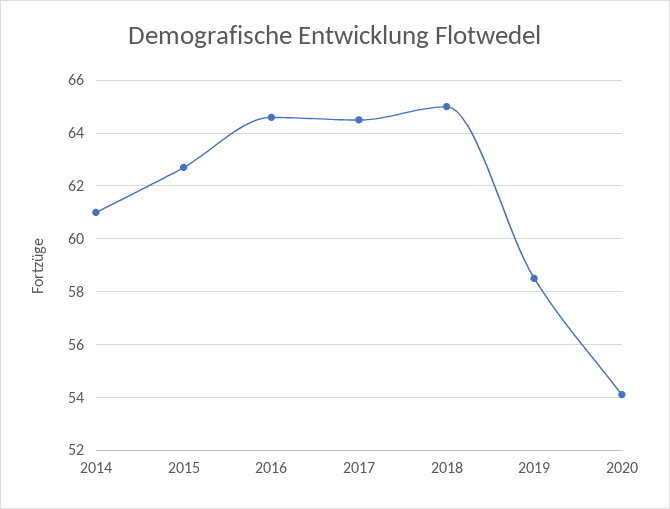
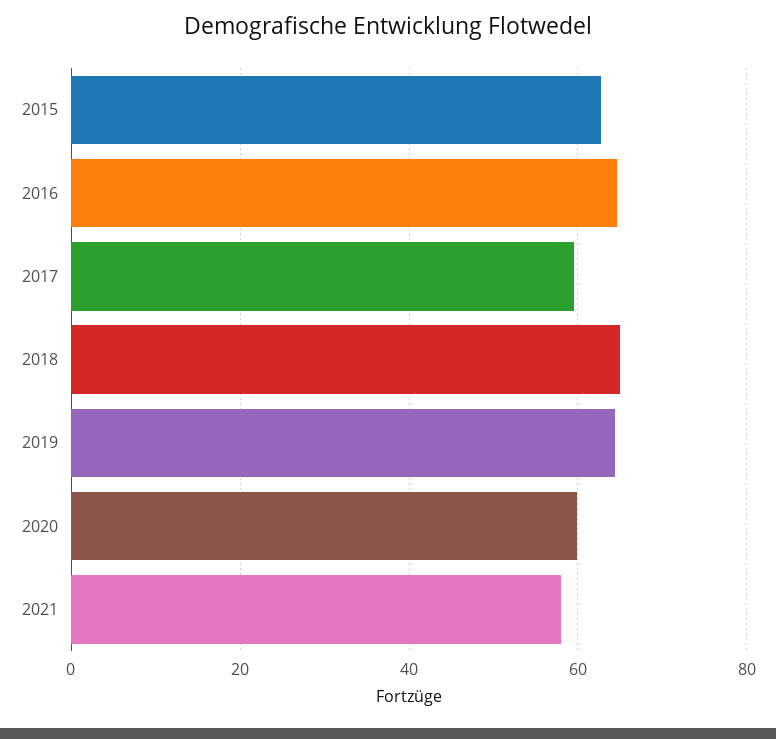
2014: 61 -> none
2017: 64.5 -> 60
2019: 58.5 -> 64
2020: 54 -> 60
2021: none -> 58

